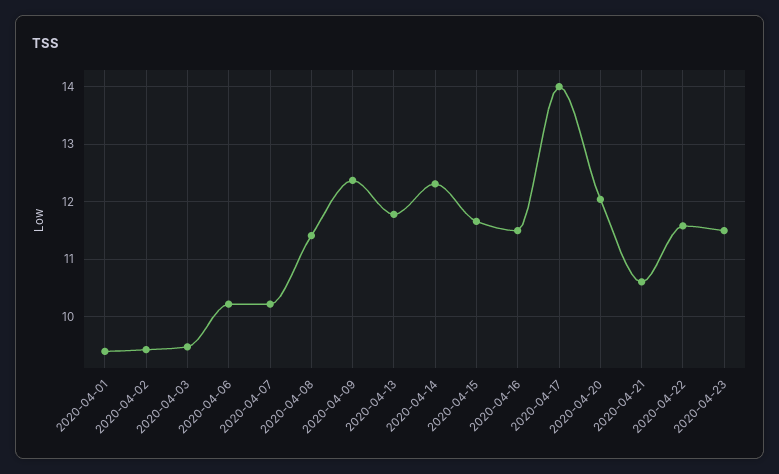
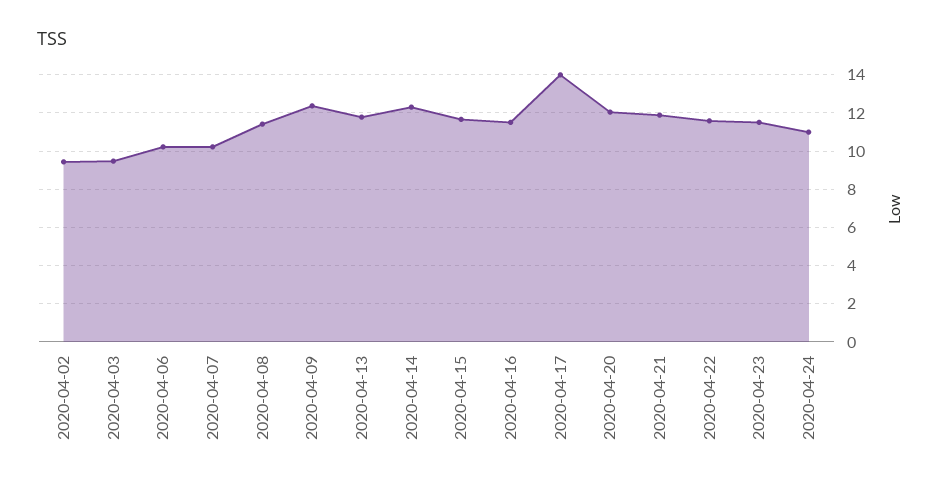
2020-04-01: 9.4 -> none
2020-04-21: 10.6 -> 12
2020-04-24: none -> 11

